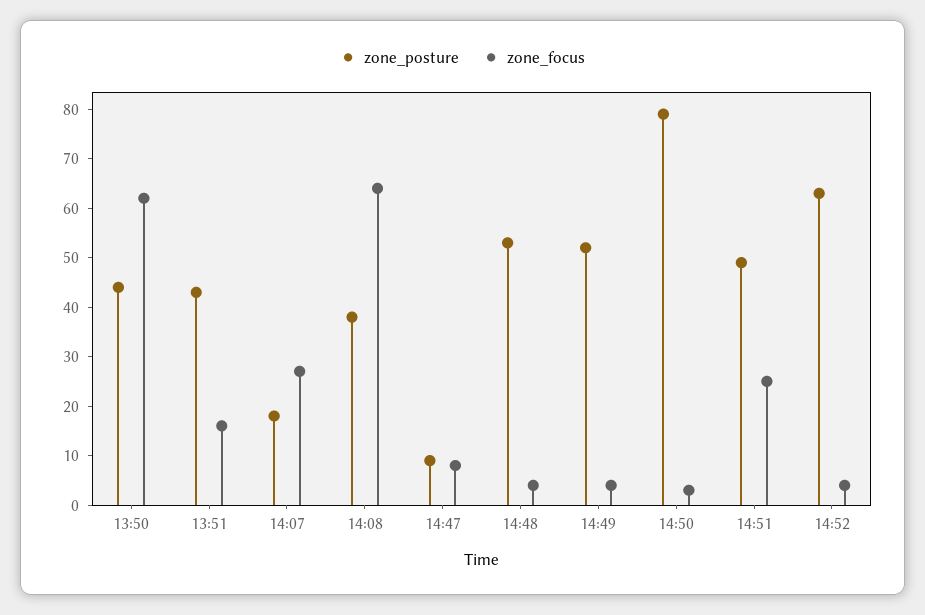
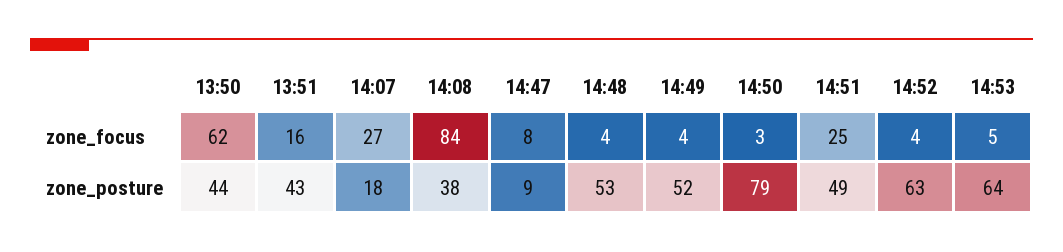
zone_focus, 14:08: 65 -> 84
zone_focus, 14:53: none -> 5
zone_posture, 14:53: none -> 64

